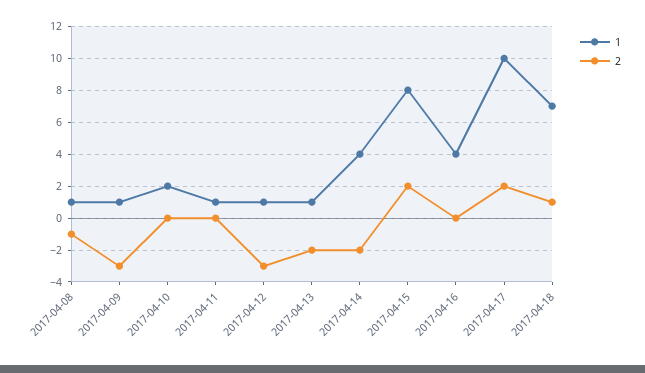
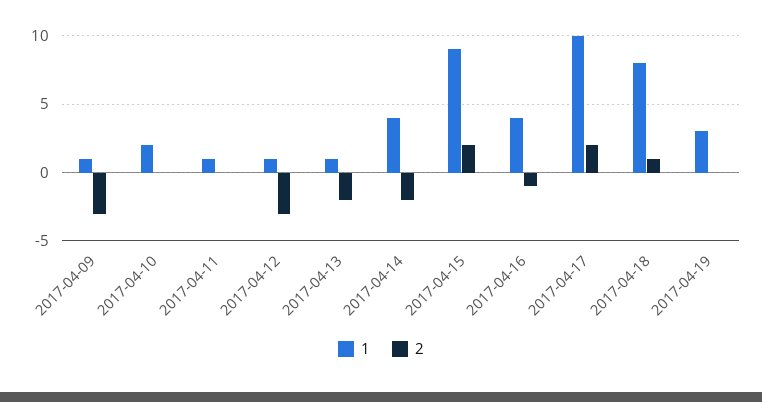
1, 2017-04-08: 1 -> none
2, 2017-04-08: -1 -> none
1, 2017-04-15: 8 -> 9
2, 2017-04-16: 0 -> -1
1, 2017-04-18: 7 -> 8
1, 2017-04-19: none -> 3
2, 2017-04-19: none -> 0

